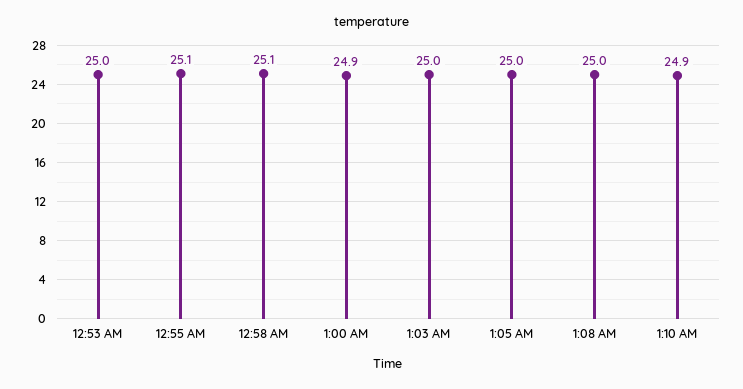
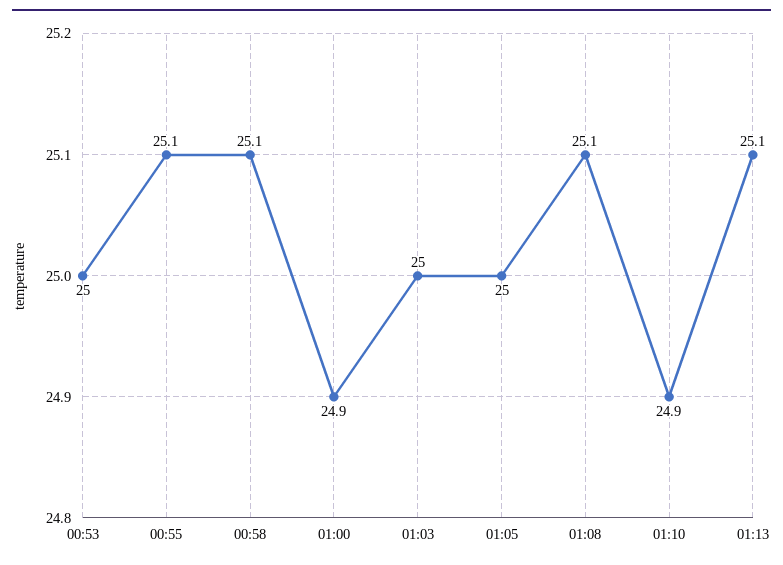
1:08 AM: 25 -> 25.1
01:13: none -> 25.1

